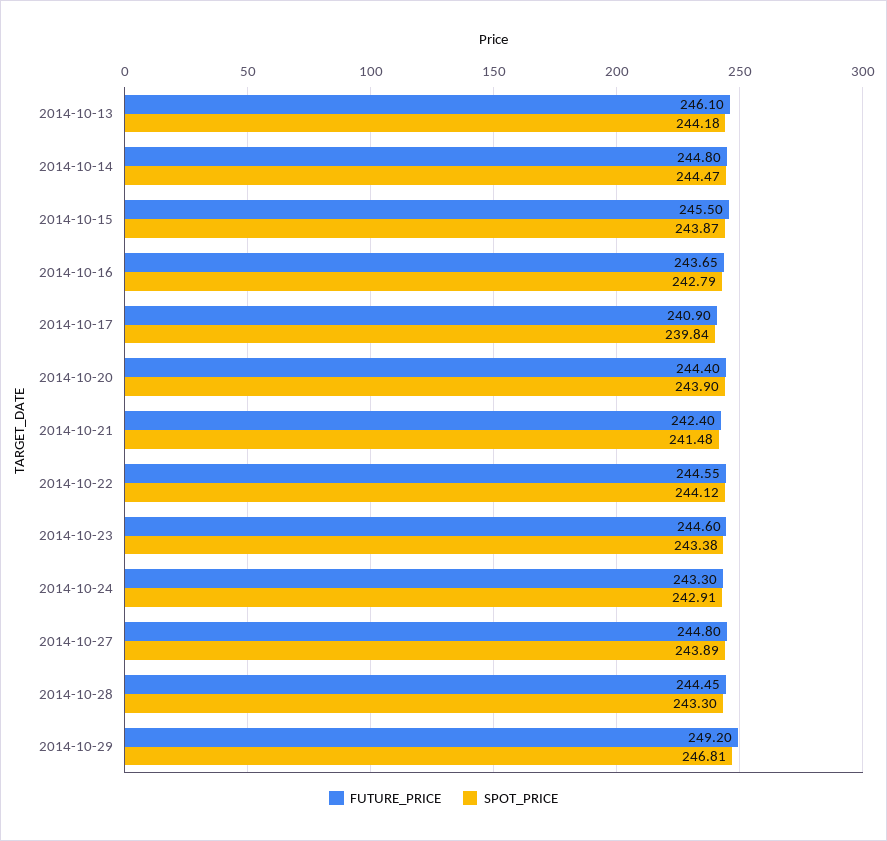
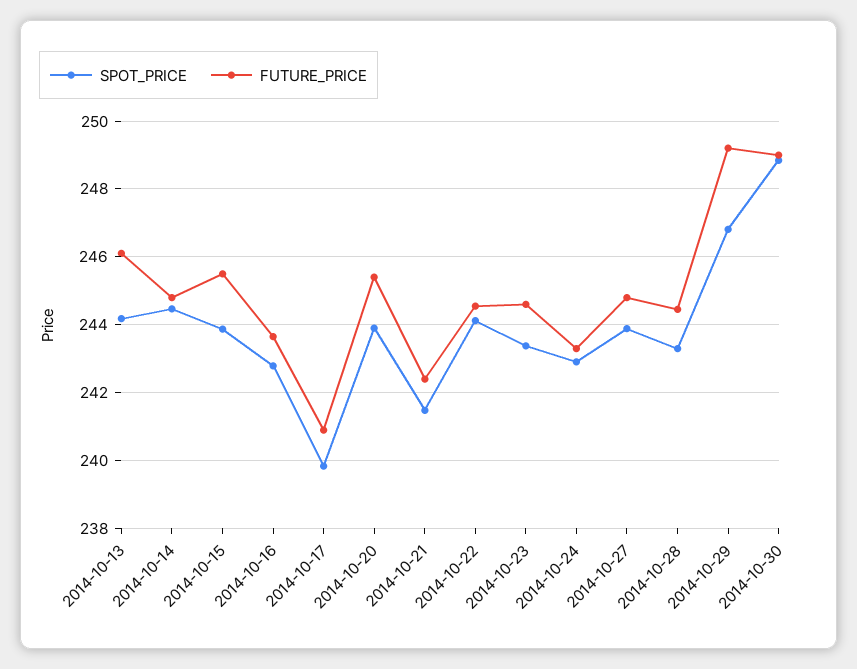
FUTURE_PRICE, 2014-10-20: 244.4 -> 245.4
SPOT_PRICE, 2014-10-30: none -> 248.8
FUTURE_PRICE, 2014-10-30: none -> 249

